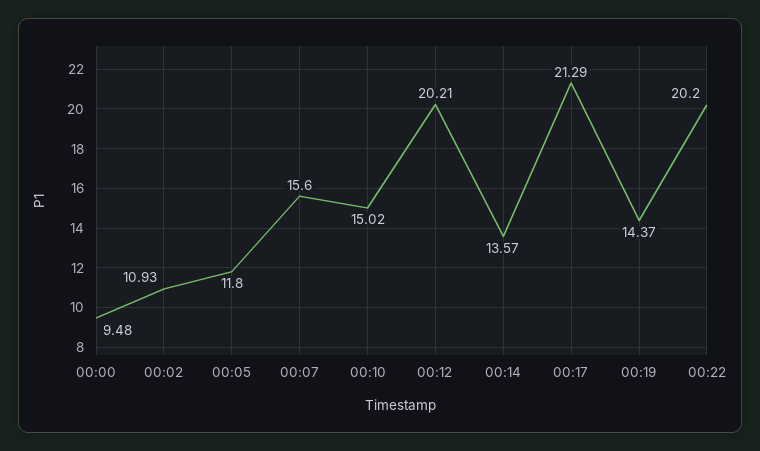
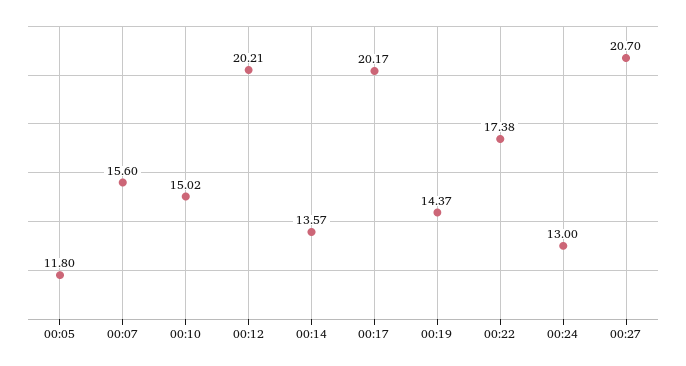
00:00: 9.48 -> none
00:02: 10.93 -> none
00:17: 21.29 -> 20.17
00:22: 20.2 -> 17.38
00:24: none -> 13
00:27: none -> 20.7

